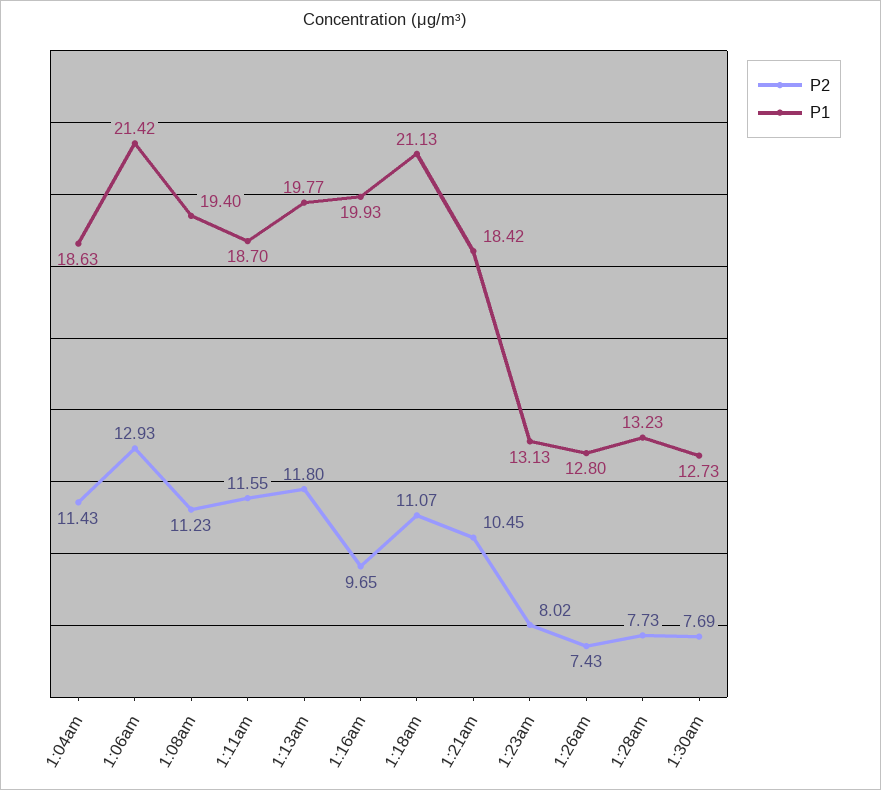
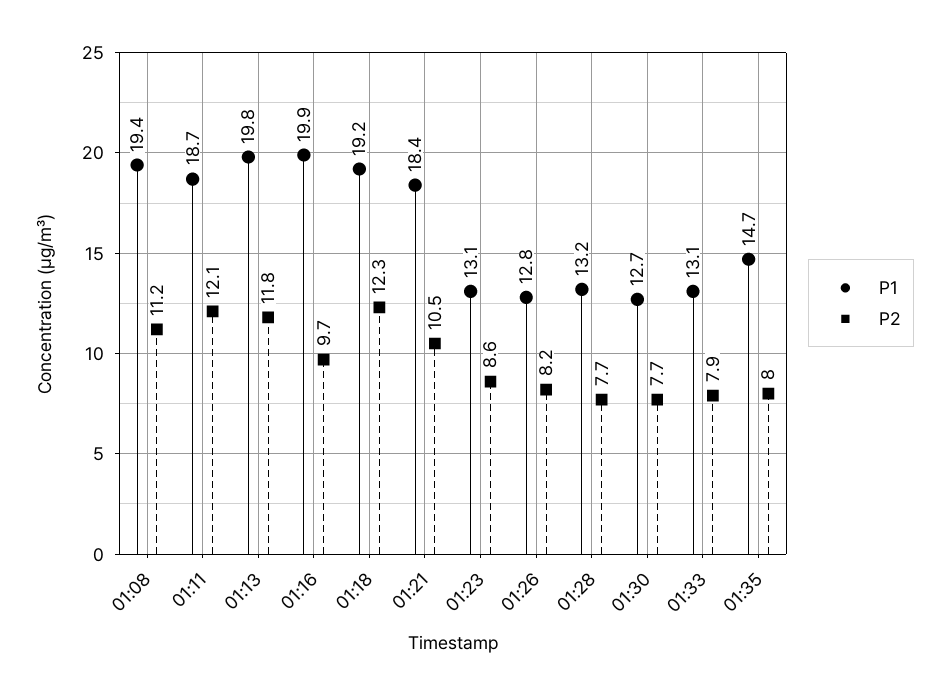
P2, 1:04am: 11.43 -> none
P1, 1:04am: 18.63 -> none
P2, 1:06am: 12.93 -> none
P1, 1:06am: 21.42 -> none
P2, 1:11am: 11.55 -> 12.1
P2, 1:18am: 11.07 -> 12.3
P1, 1:18am: 21.13 -> 19.2
P2, 1:23am: 8.02 -> 8.6
P2, 1:26am: 7.43 -> 8.2
P1, 01:33: none -> 13.1
P2, 01:33: none -> 7.9
P1, 01:35: none -> 14.7
P2, 01:35: none -> 8

